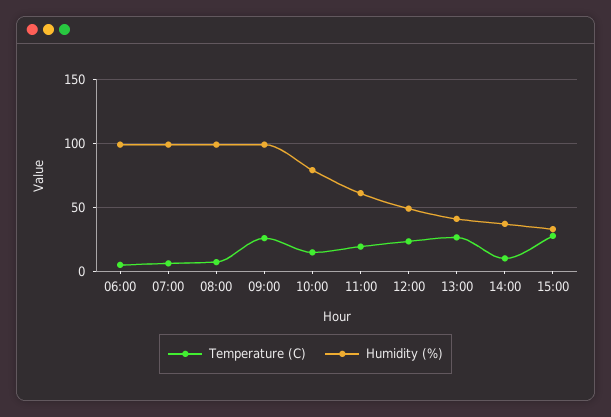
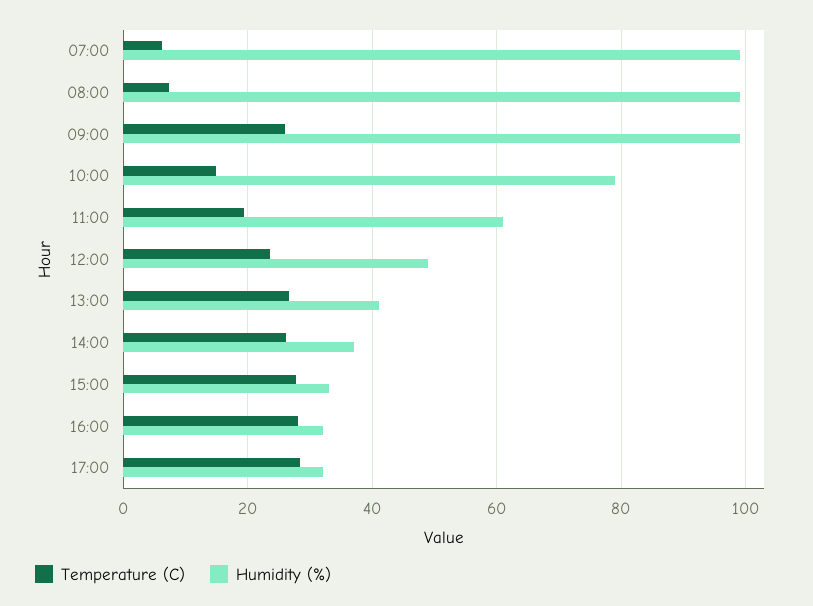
Temperature (C), 06:00: 5 -> none
Humidity (%), 06:00: 100 -> none
Temperature (C), 14:00: 10 -> 26
Temperature (C), 16:00: none -> 28
Humidity (%), 16:00: none -> 32
Temperature (C), 17:00: none -> 28
Humidity (%), 17:00: none -> 32

